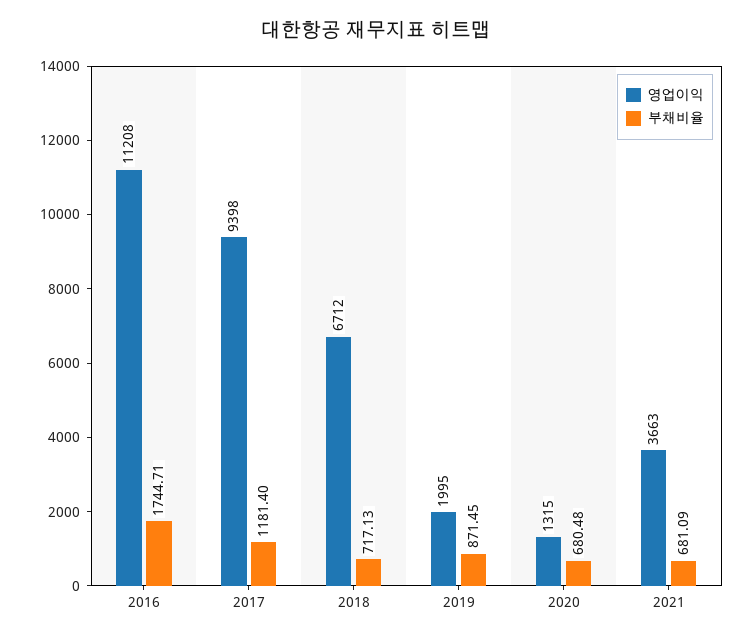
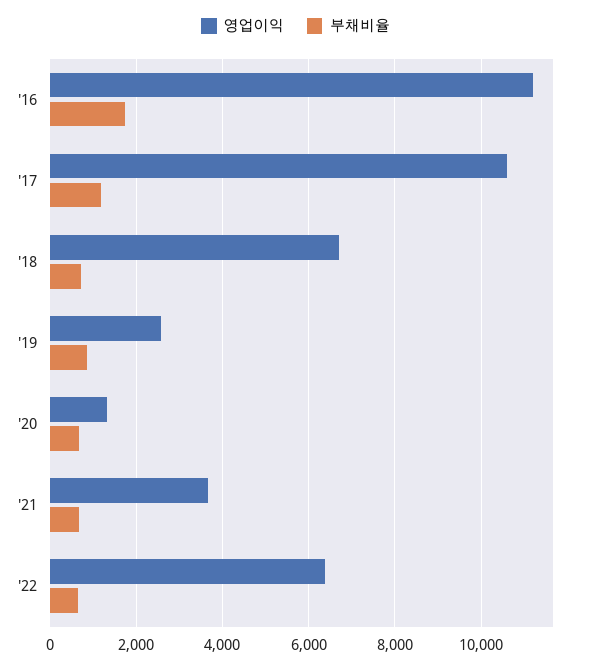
영업이익, 2017: 9398 -> 10600
영업이익, 2019: 1995 -> 2600
영업이익, '22: none -> 6400
부채비율, '22: none -> 600

